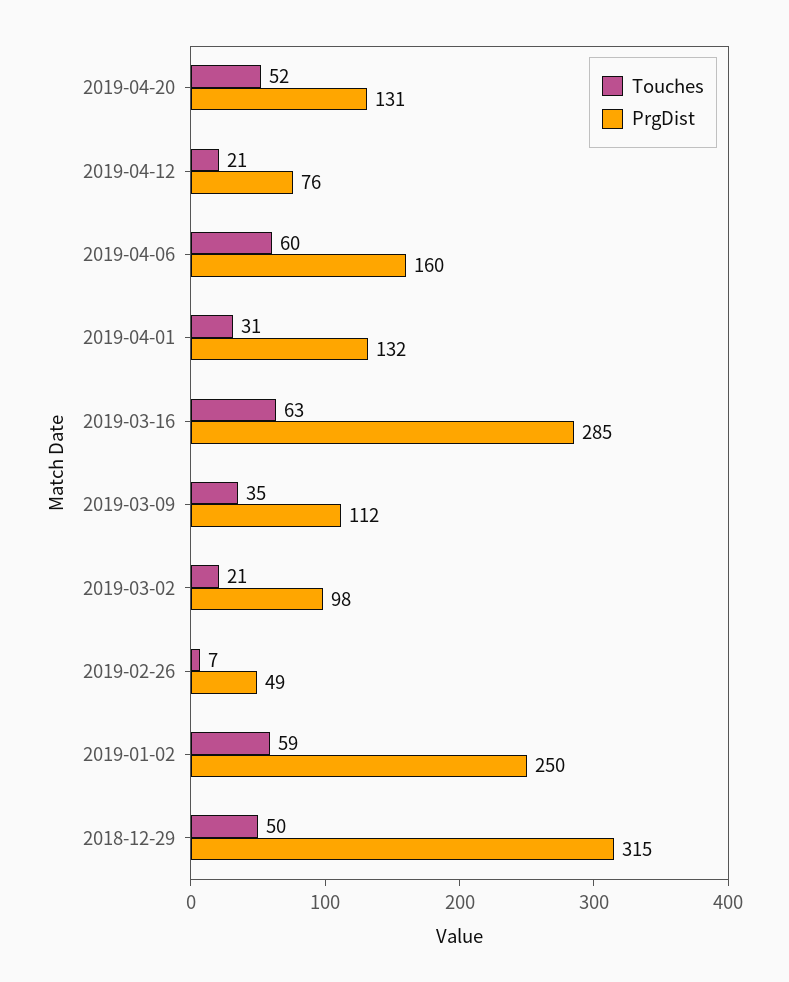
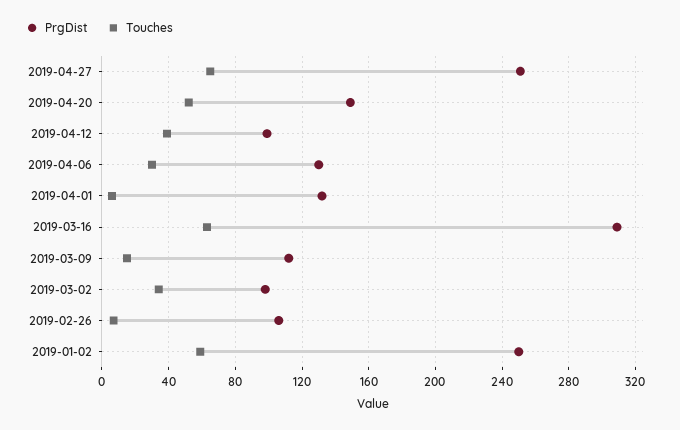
PrgDist, 2019-04-20: 131 -> 150
Touches, 2019-04-12: 21 -> 40
PrgDist, 2019-04-12: 76 -> 100
Touches, 2019-04-06: 60 -> 30
PrgDist, 2019-04-06: 160 -> 130
Touches, 2019-04-01: 31 -> 5
PrgDist, 2019-03-16: 285 -> 310
Touches, 2019-03-09: 35 -> 15
Touches, 2019-03-02: 21 -> 35
PrgDist, 2019-02-26: 49 -> 105
Touches, 2018-12-29: 50 -> none
PrgDist, 2018-12-29: 315 -> none
PrgDist, 2019-04-27: none -> 250
Touches, 2019-04-27: none -> 65

